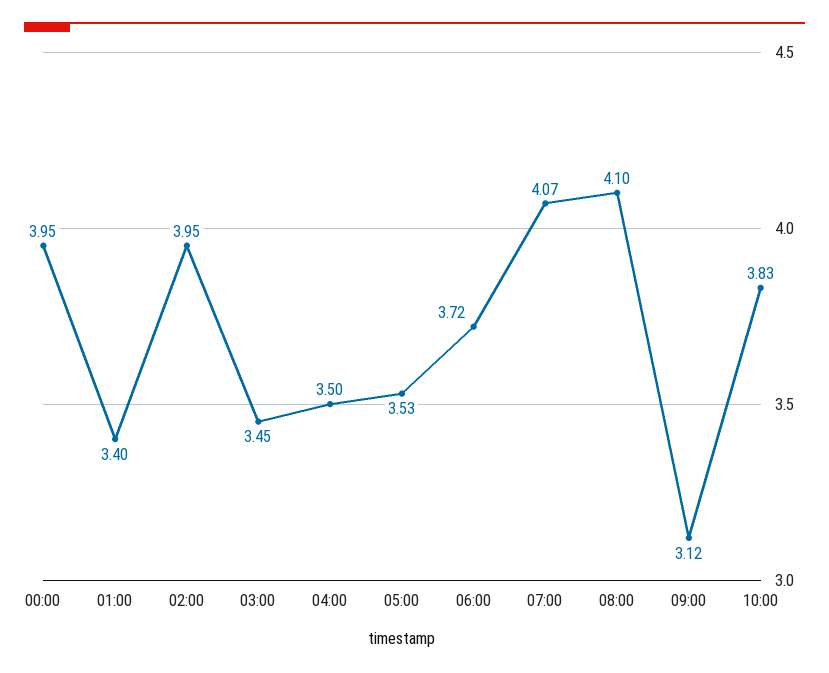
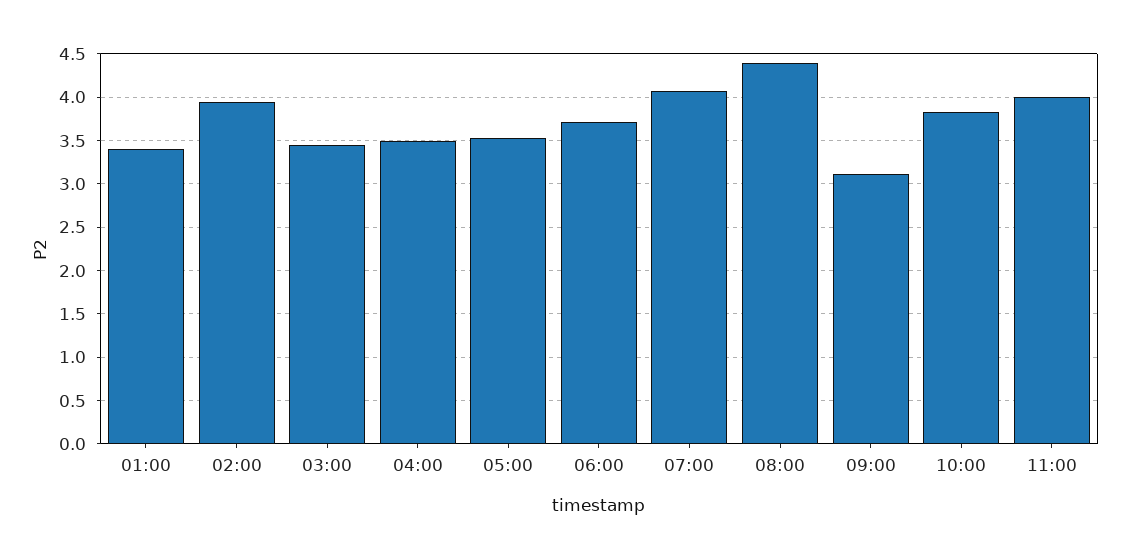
00:00: 3.95 -> none
08:00: 4.1 -> 4.4
11:00: none -> 4

